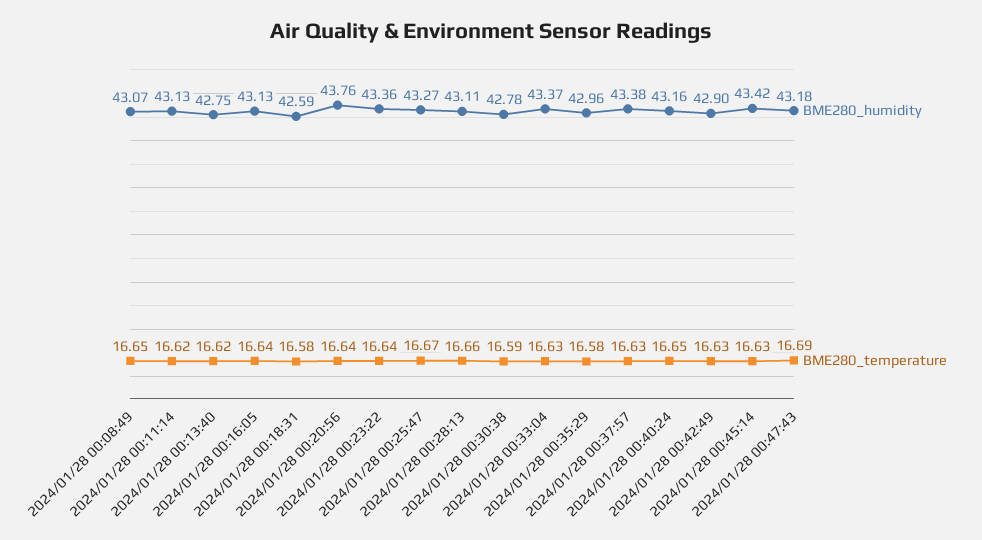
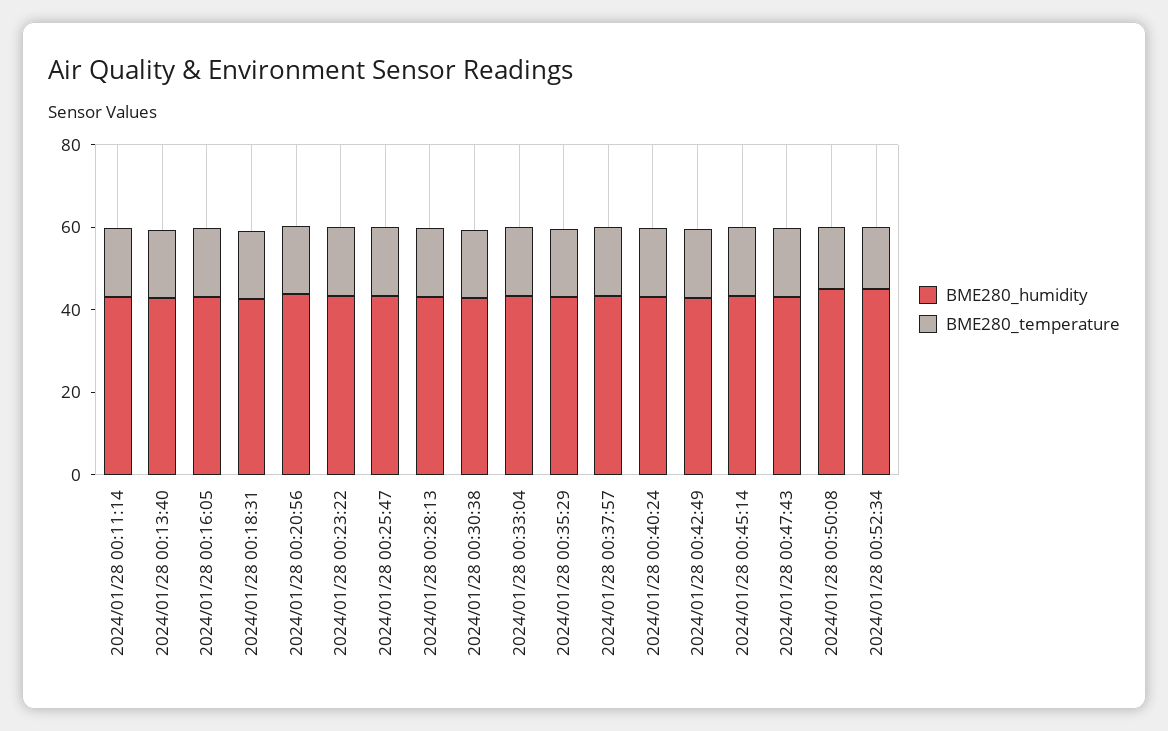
BME280_humidity, 2024/01/28 00:08:49: 43.07 -> none
BME280_temperature, 2024/01/28 00:08:49: 16.65 -> none
BME280_humidity, 2024/01/28 00:50:08: none -> 45
BME280_temperature, 2024/01/28 00:50:08: none -> 15
BME280_humidity, 2024/01/28 00:52:34: none -> 45
BME280_temperature, 2024/01/28 00:52:34: none -> 15

